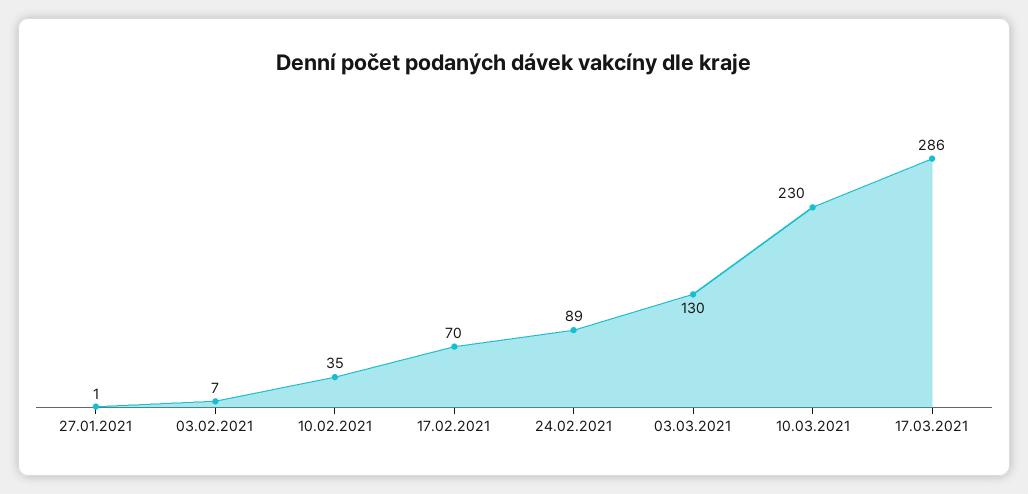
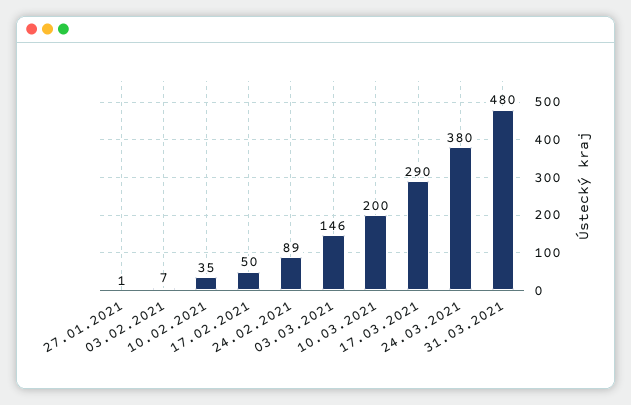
17.02.2021: 70 -> 50
03.03.2021: 130 -> 146
10.03.2021: 230 -> 200
17.03.2021: 286 -> 290
24.03.2021: none -> 380
31.03.2021: none -> 480

